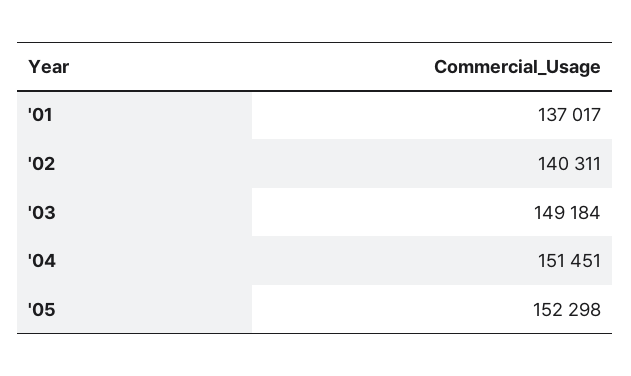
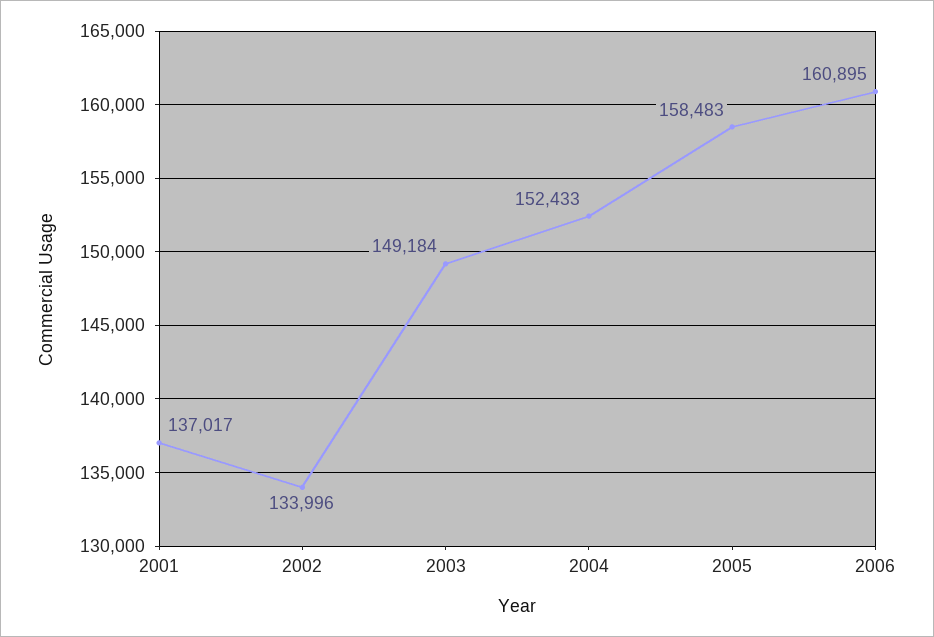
'02: 140311 -> 133996
'04: 151451 -> 152433
'05: 152298 -> 158483
2006: none -> 160895

